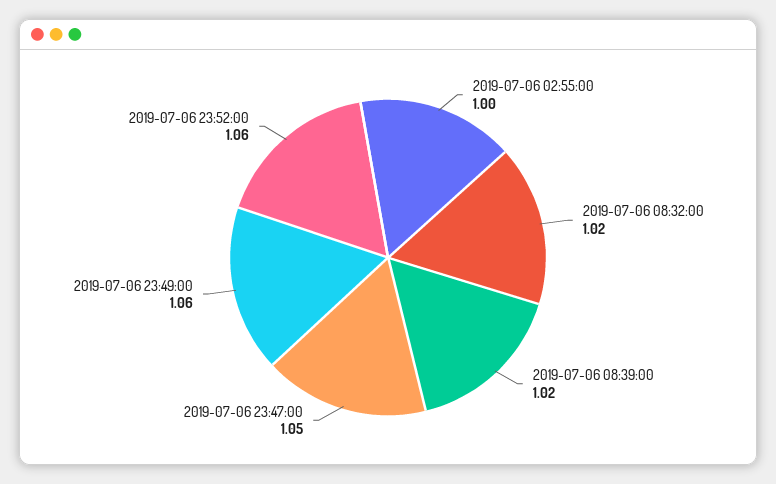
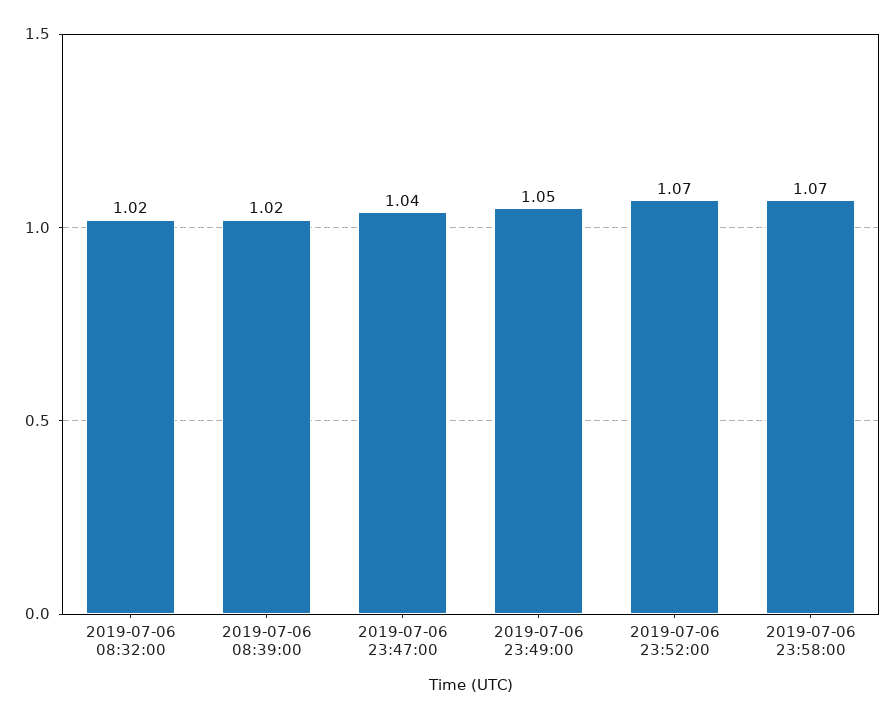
2019-07-06 02:55:00: 1 -> none
2019-07-06 23:47:00: 1.05 -> 1.04
2019-07-06 23:49:00: 1.06 -> 1.05
2019-07-06 23:52:00: 1.06 -> 1.07
2019-07-06 23:58:00: none -> 1.07

